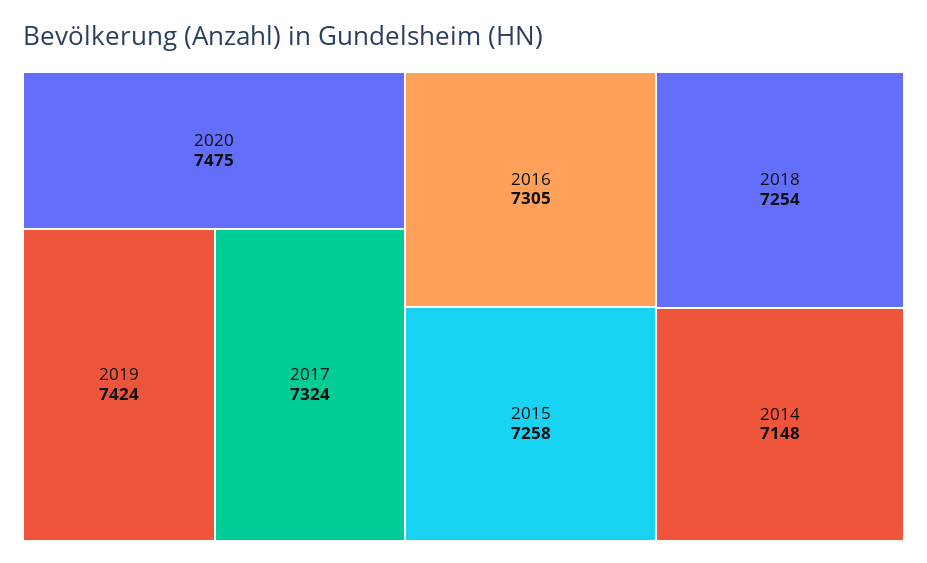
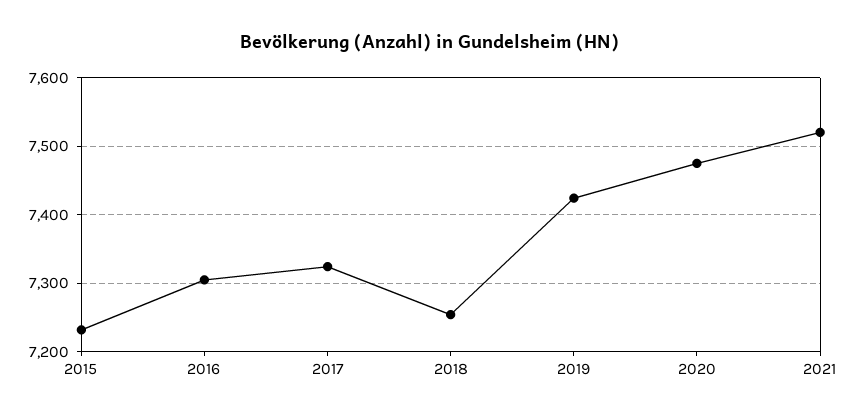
2015: 7258 -> 7230
2014: 7148 -> none
2021: none -> 7520

